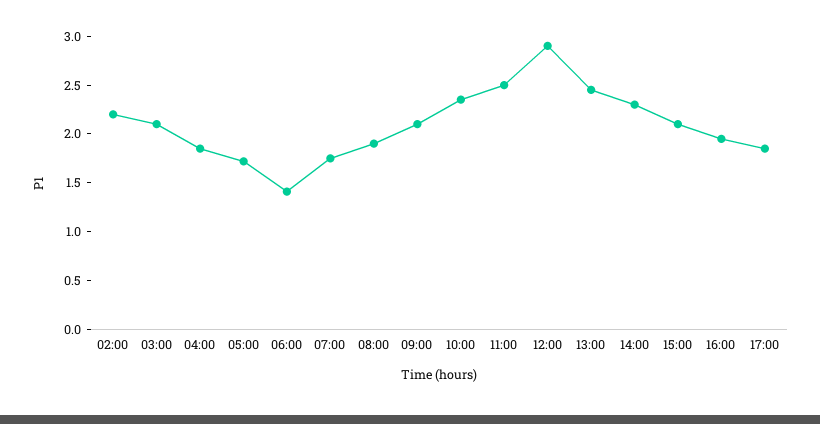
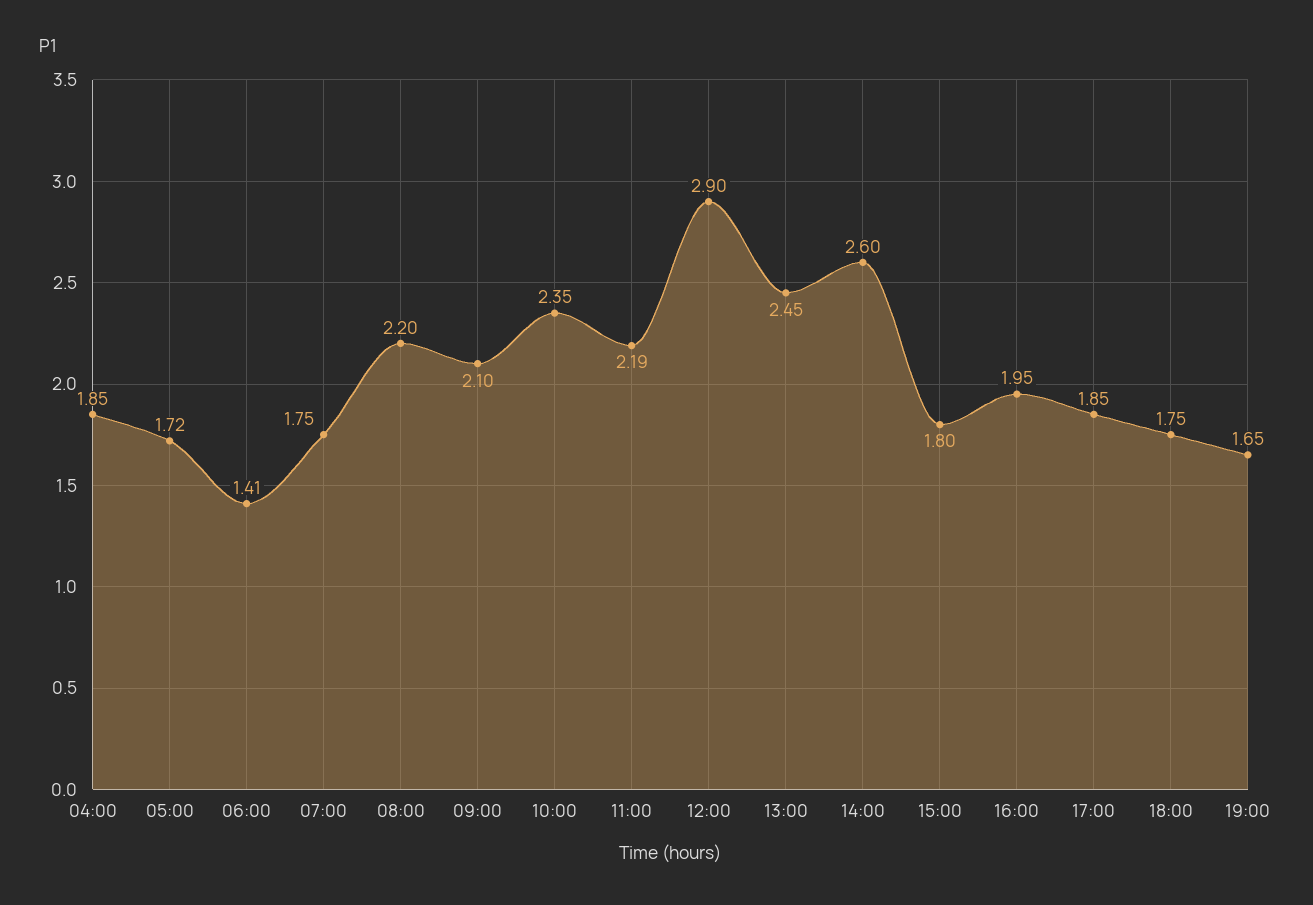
02:00: 2.2 -> none
03:00: 2.1 -> none
08:00: 1.9 -> 2.2
11:00: 2.5 -> 2.19
14:00: 2.3 -> 2.6
15:00: 2.1 -> 1.8
18:00: none -> 1.75
19:00: none -> 1.65

